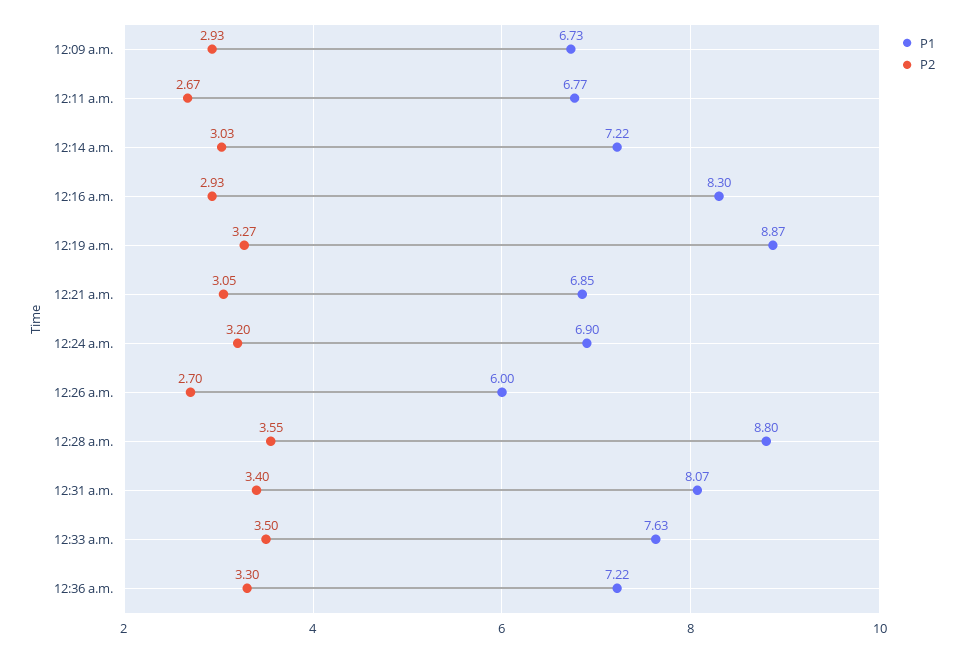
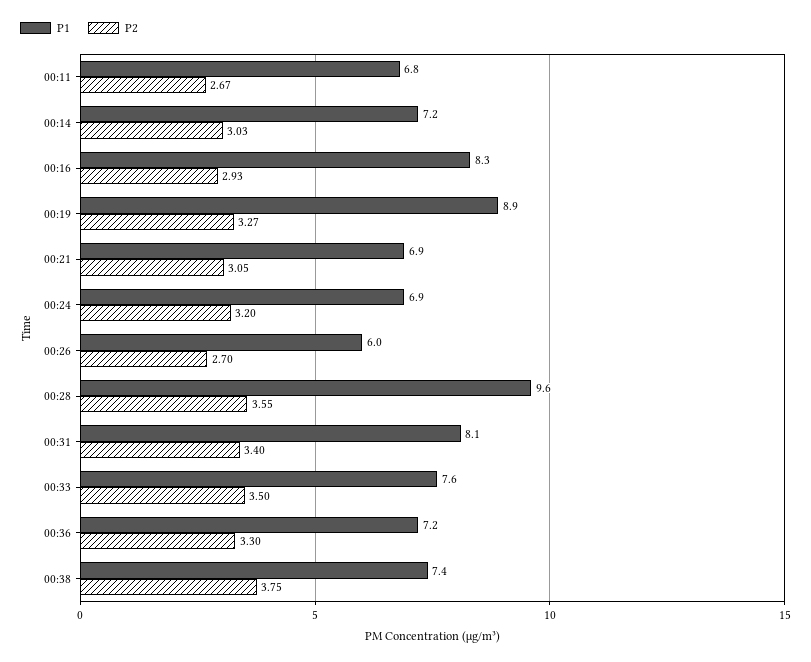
P1, 12:09 a.m.: 6.73 -> none
P2, 12:09 a.m.: 2.93 -> none
P1, 12:28 a.m.: 8.8 -> 9.6
P1, 00:38: none -> 7.4
P2, 00:38: none -> 3.75

